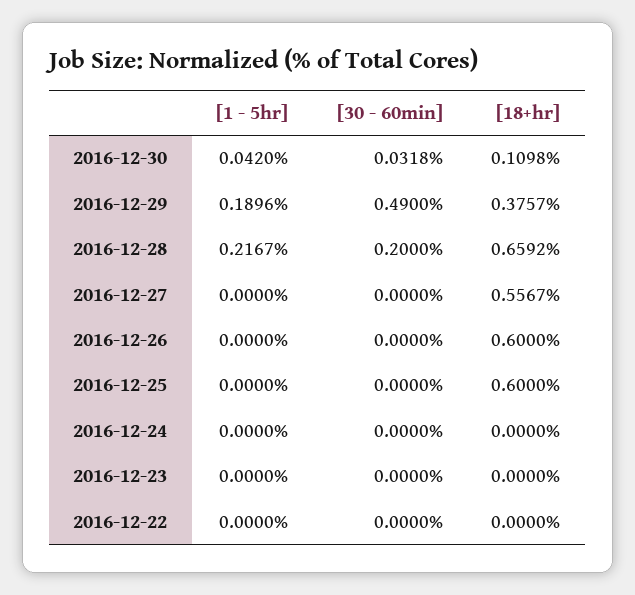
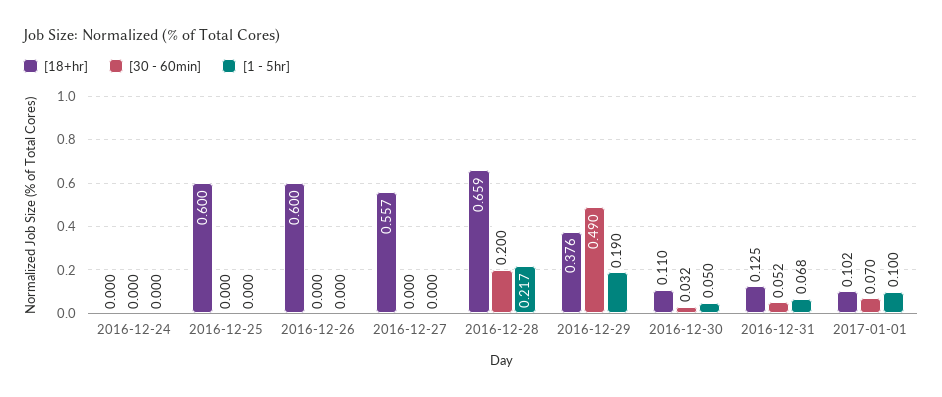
[1 - 5hr], 2016-12-30: 0.042 -> 0.05
[1 - 5hr], 2016-12-23: 0 -> none
[30 - 60min], 2016-12-23: 0 -> none
[18+hr], 2016-12-23: 0 -> none
[1 - 5hr], 2016-12-22: 0 -> none
[30 - 60min], 2016-12-22: 0 -> none
[18+hr], 2016-12-22: 0 -> none
[18+hr], 2016-12-31: none -> 0.125
[30 - 60min], 2016-12-31: none -> 0.052
[1 - 5hr], 2016-12-31: none -> 0.068
[18+hr], 2017-01-01: none -> 0.102
[30 - 60min], 2017-01-01: none -> 0.07
[1 - 5hr], 2017-01-01: none -> 0.1

